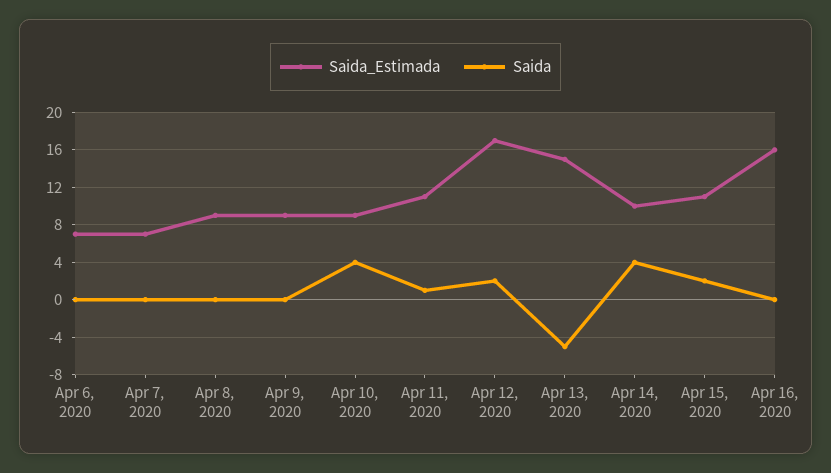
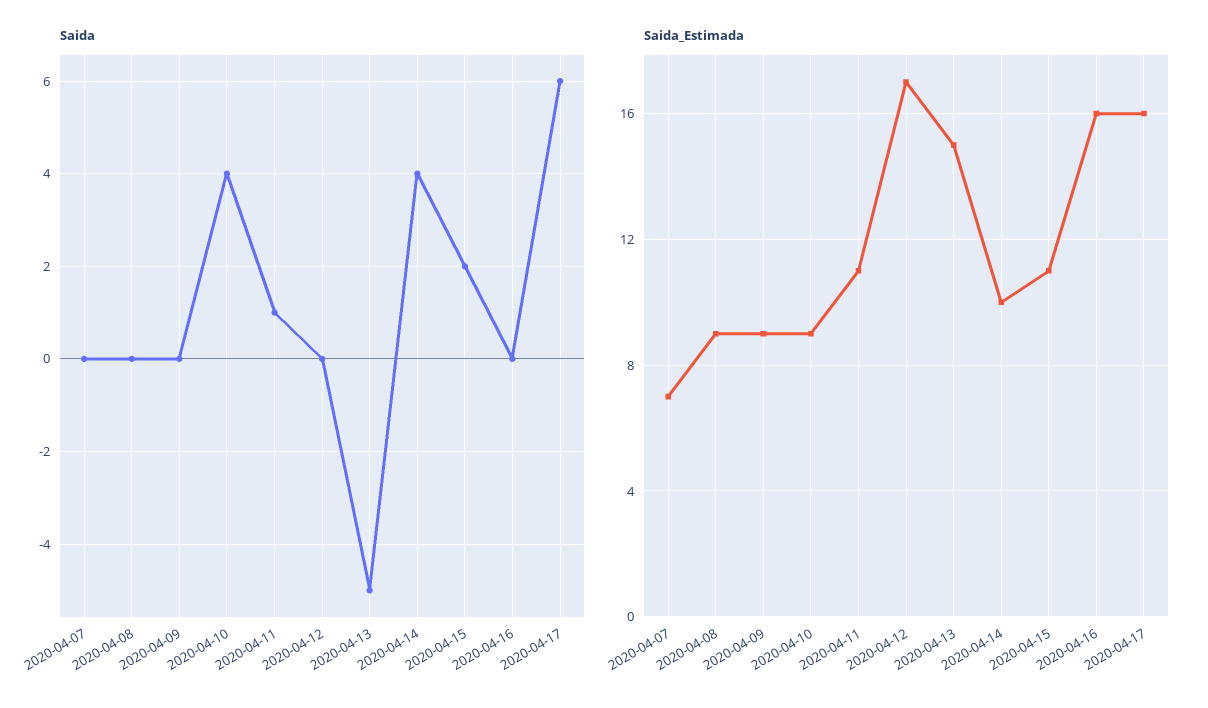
Saida_Estimada, Apr 6, 2020: 7 -> none
Saida, Apr 6, 2020: 0 -> none
Saida, Apr 12, 2020: 2 -> 0
Saida, 2020-04-17: none -> 6
Saida_Estimada, 2020-04-17: none -> 16

